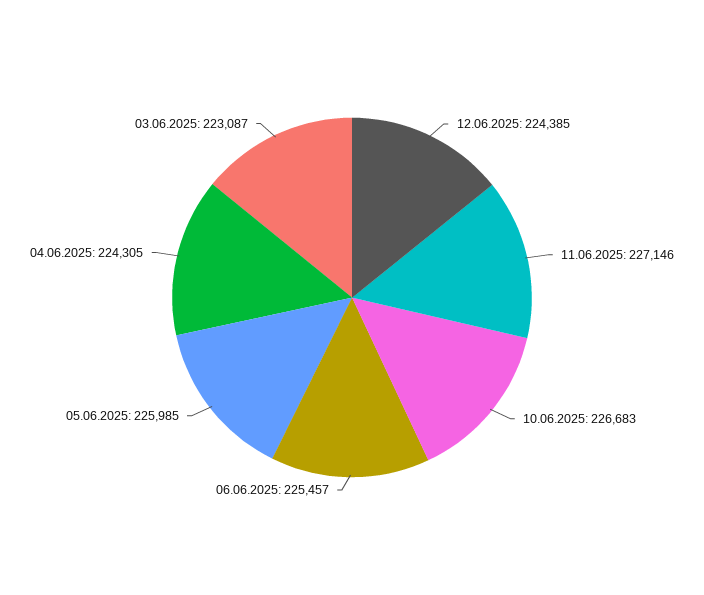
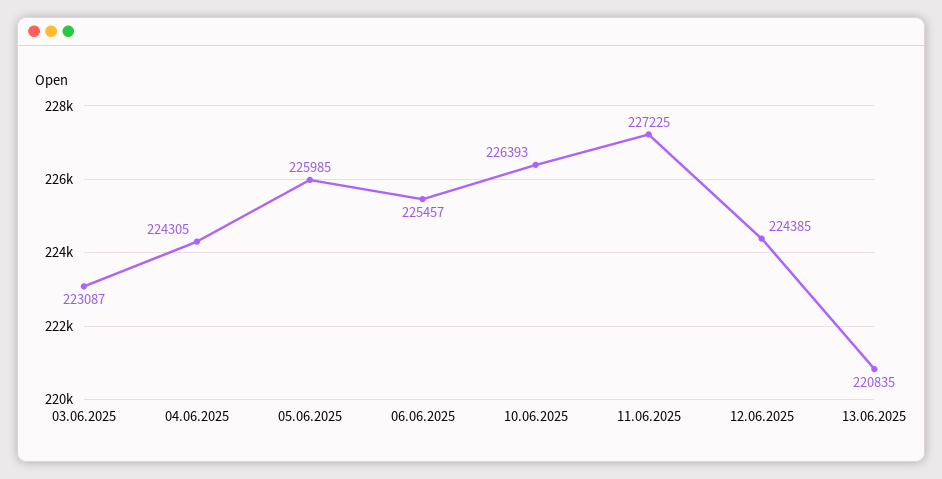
11.06.2025: 227146 -> 227225
10.06.2025: 226683 -> 226393
13.06.2025: none -> 220835

